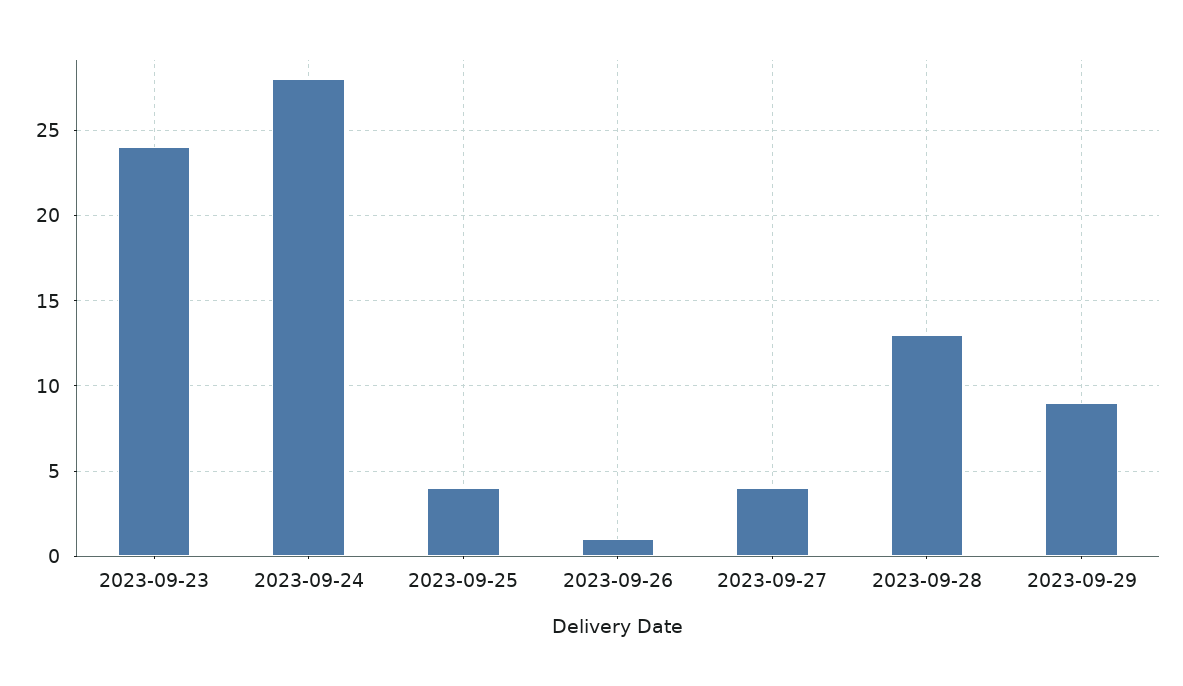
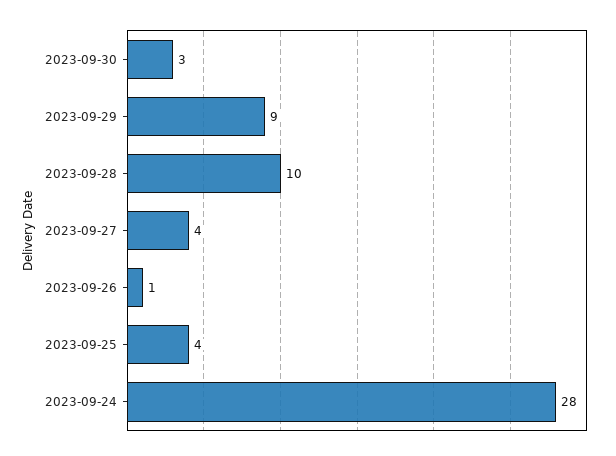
2023-09-23: 24 -> none
2023-09-28: 13 -> 10
2023-09-30: none -> 3

